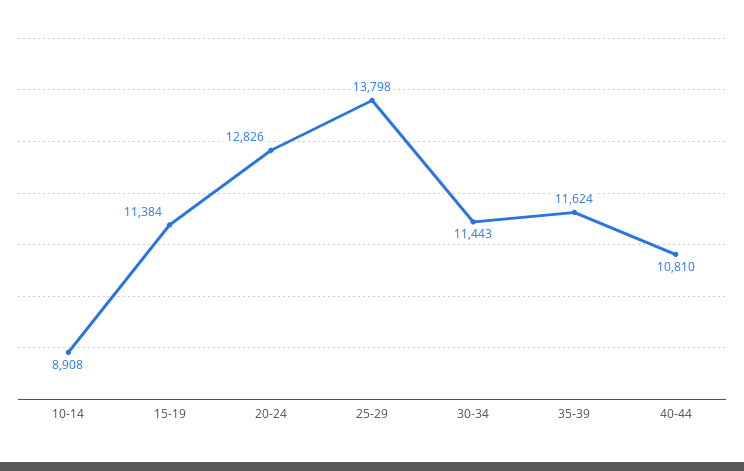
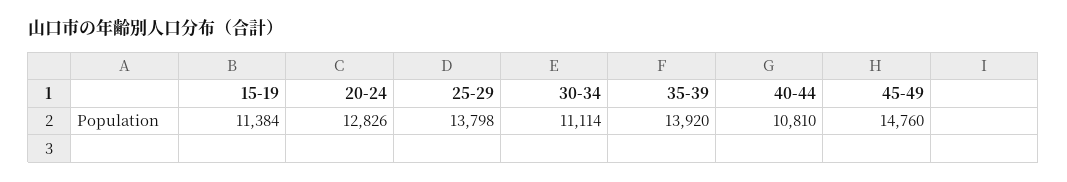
10-14: 8908 -> none
30-34: 11443 -> 11114
35-39: 11624 -> 13920
45-49: none -> 14760

